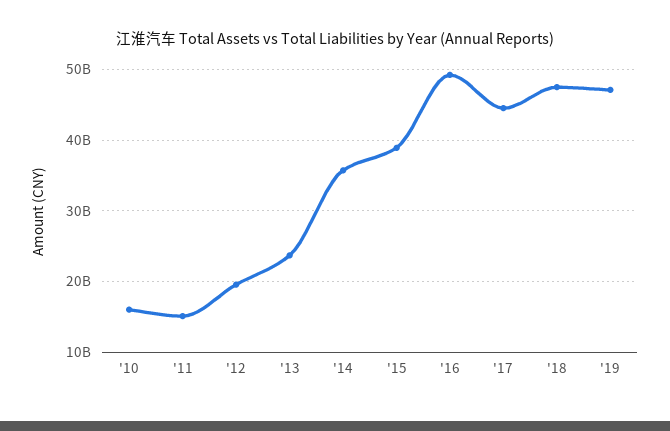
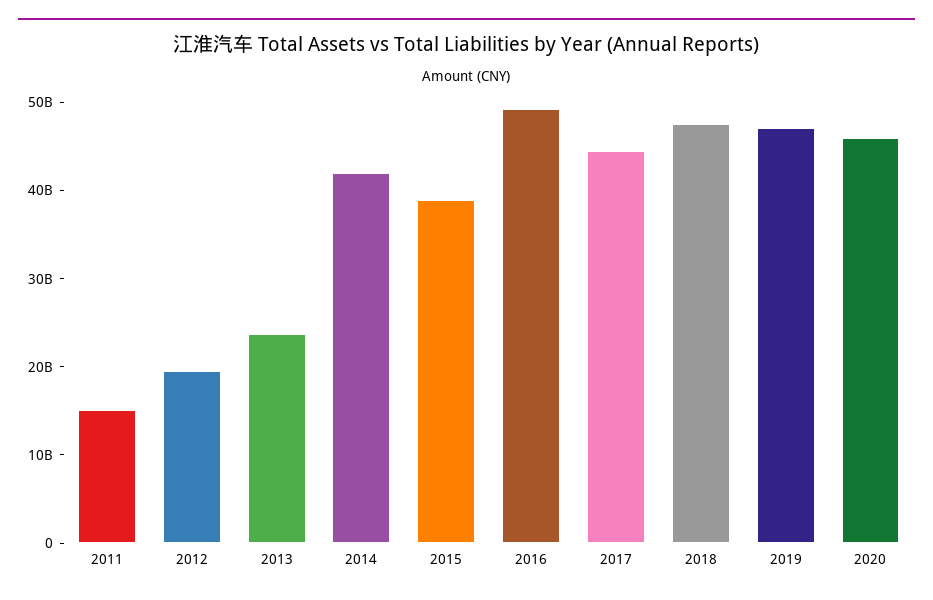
'10: 16000000000 -> none
'14: 36000000000 -> 42000000000
2020: none -> 46000000000

